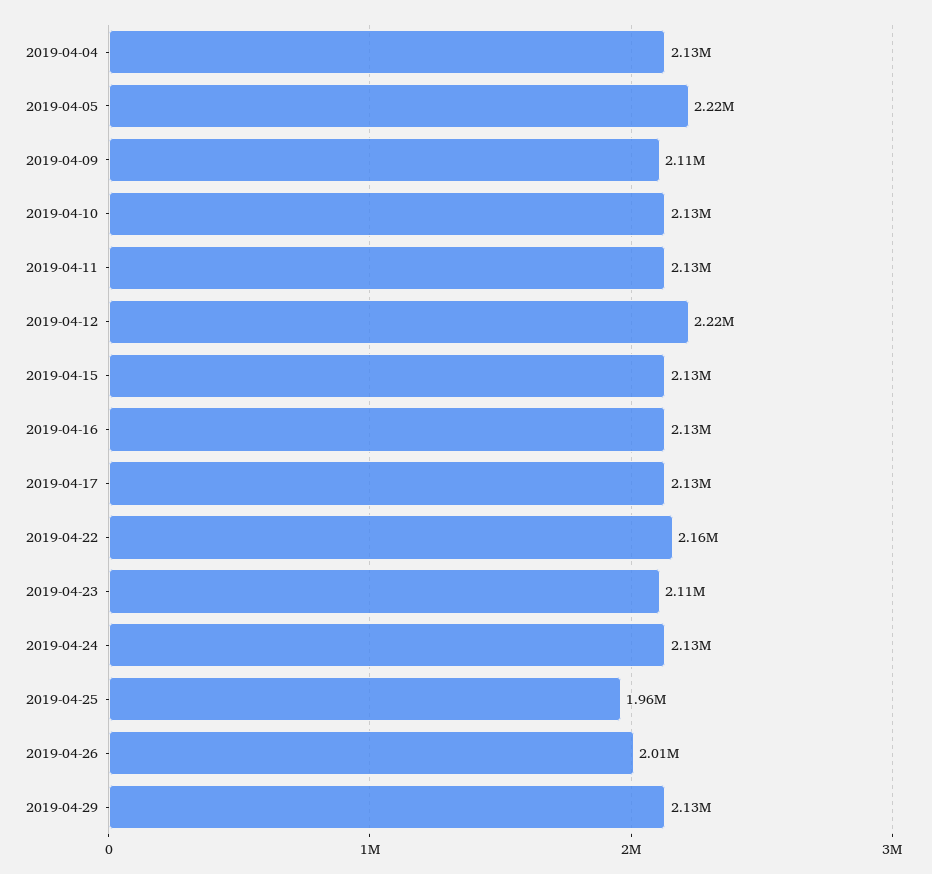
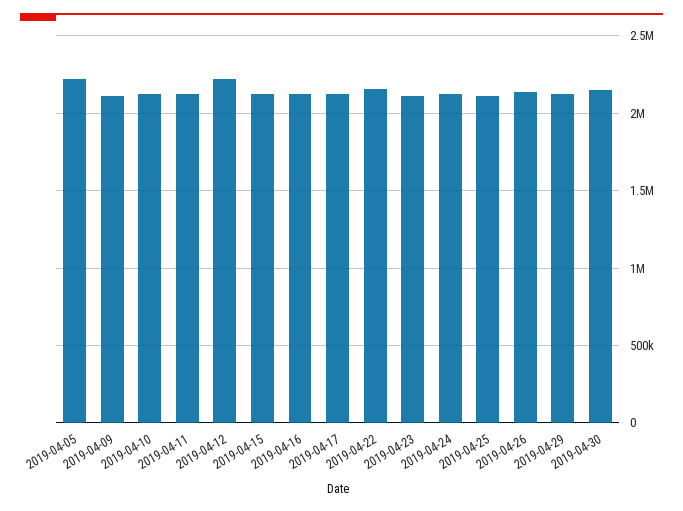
2019-04-04: 2130000 -> none
2019-04-25: 1960000 -> 2100000
2019-04-26: 2010000 -> 2150000
2019-04-30: none -> 2150000

